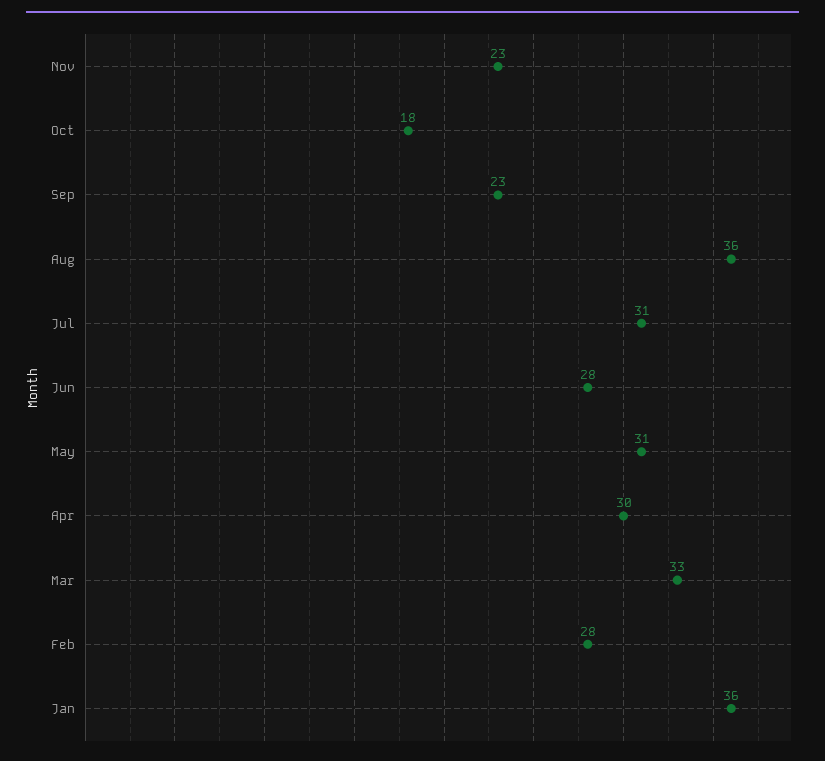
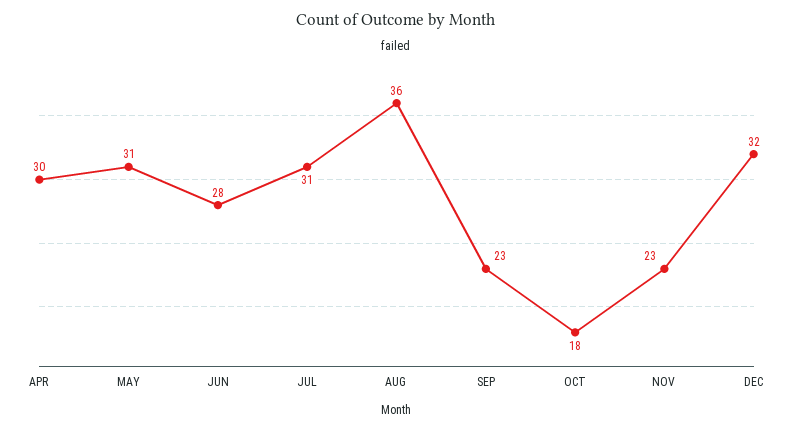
Mar: 33 -> none
Feb: 28 -> none
Jan: 36 -> none
DEC: none -> 32

